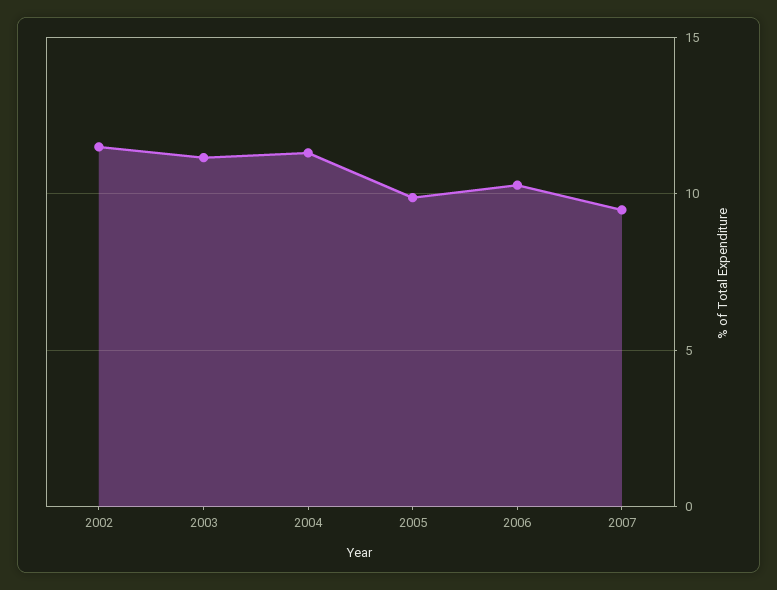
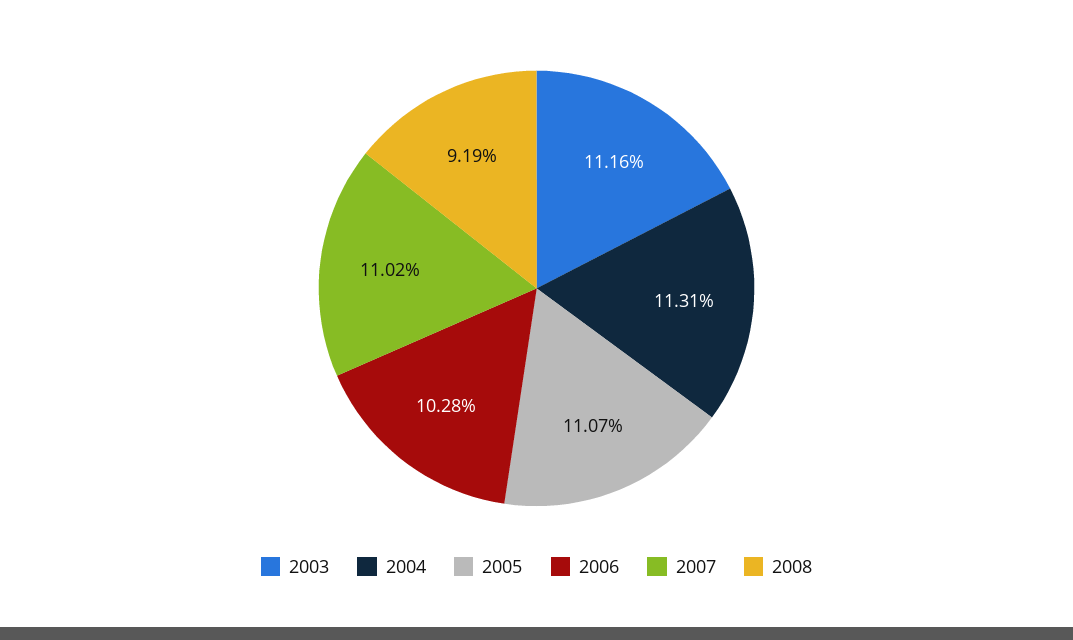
2002: 11.5 -> none
2005: 10 -> 11.07
2007: 9.5 -> 11.02
2008: none -> 9.19

